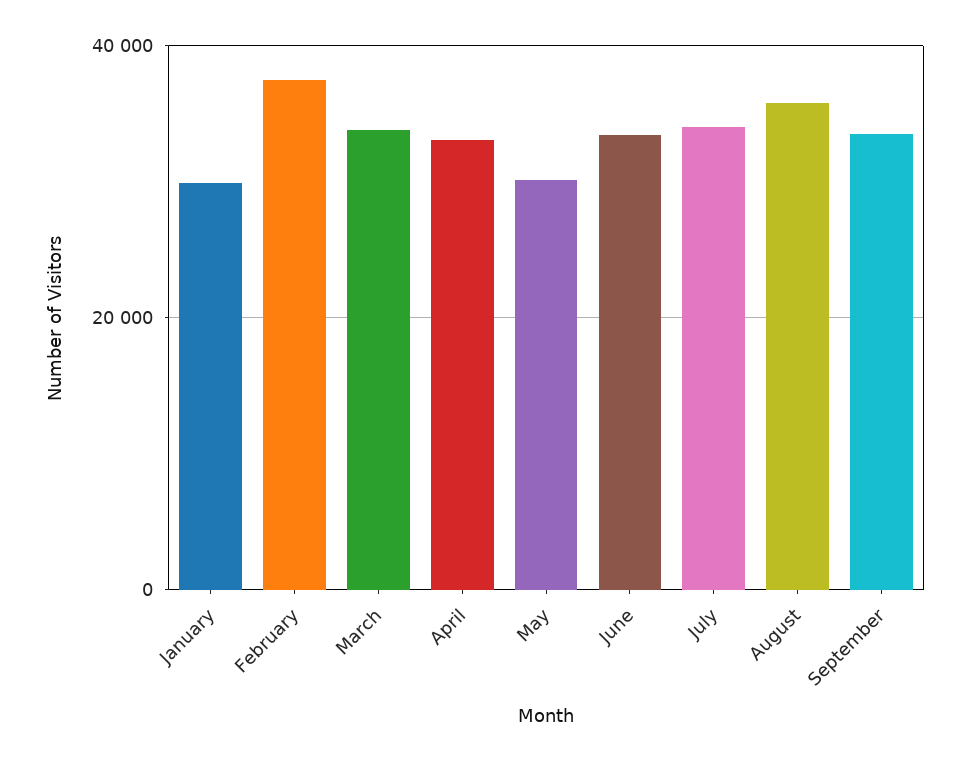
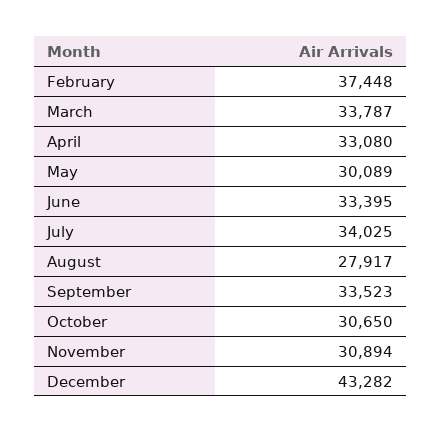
January: 30000 -> none
August: 36000 -> 27917
October: none -> 30650
November: none -> 30894
December: none -> 43282

